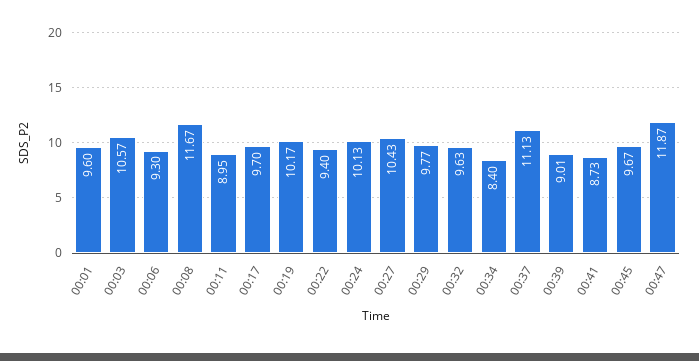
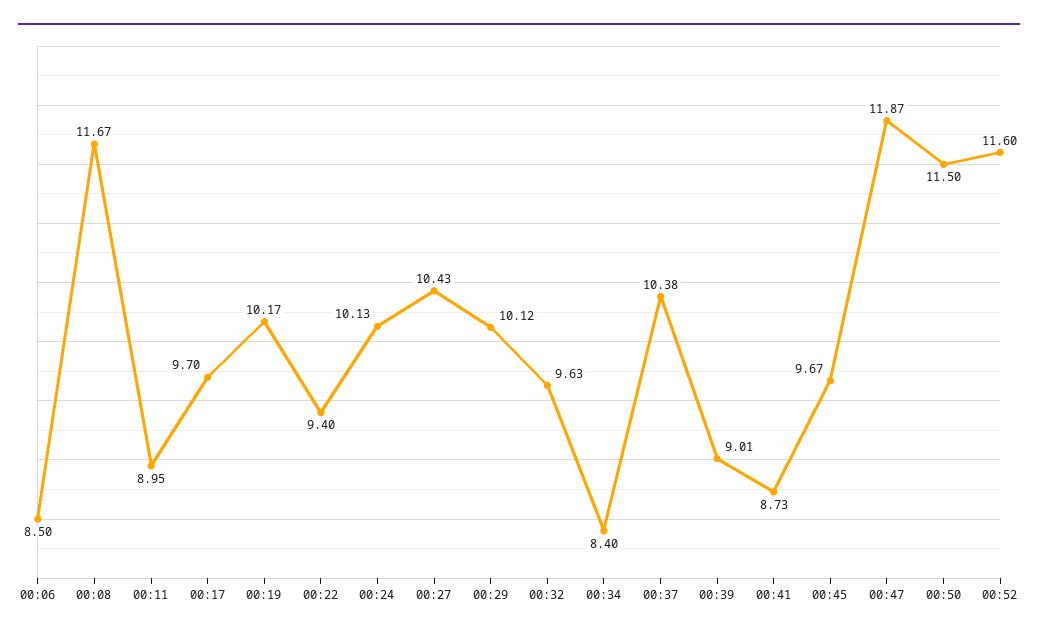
00:01: 9.6 -> none
00:03: 10.57 -> none
00:06: 9.3 -> 8.5
00:29: 9.77 -> 10.12
00:37: 11.13 -> 10.38
00:50: none -> 11.5
00:52: none -> 11.6

